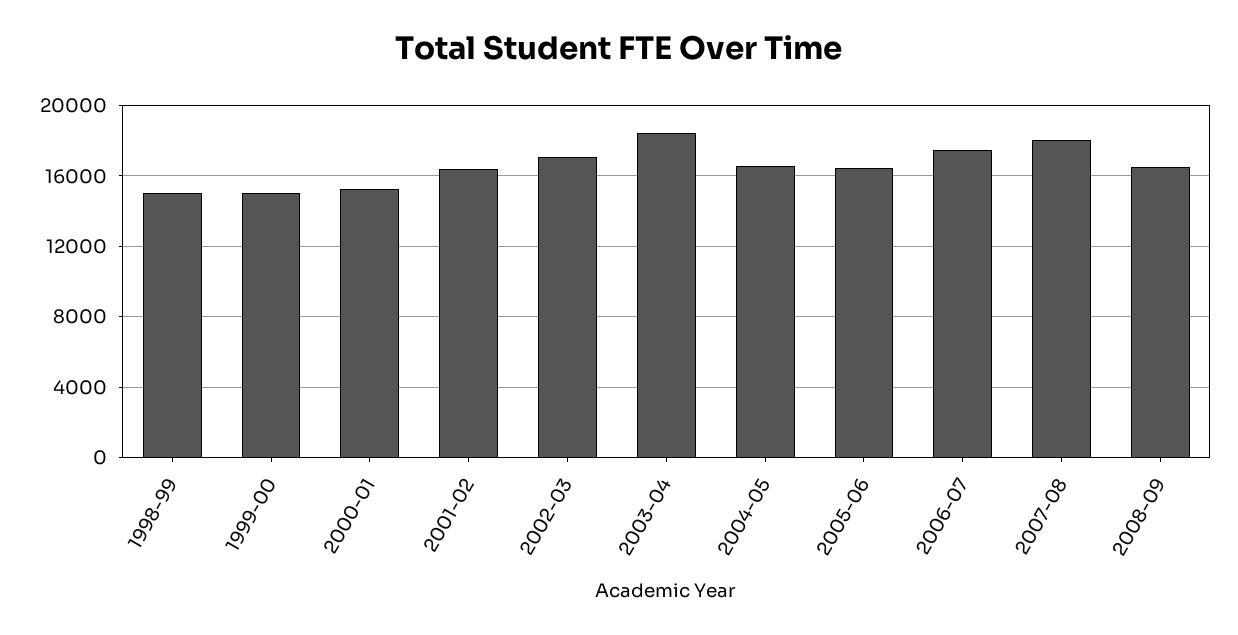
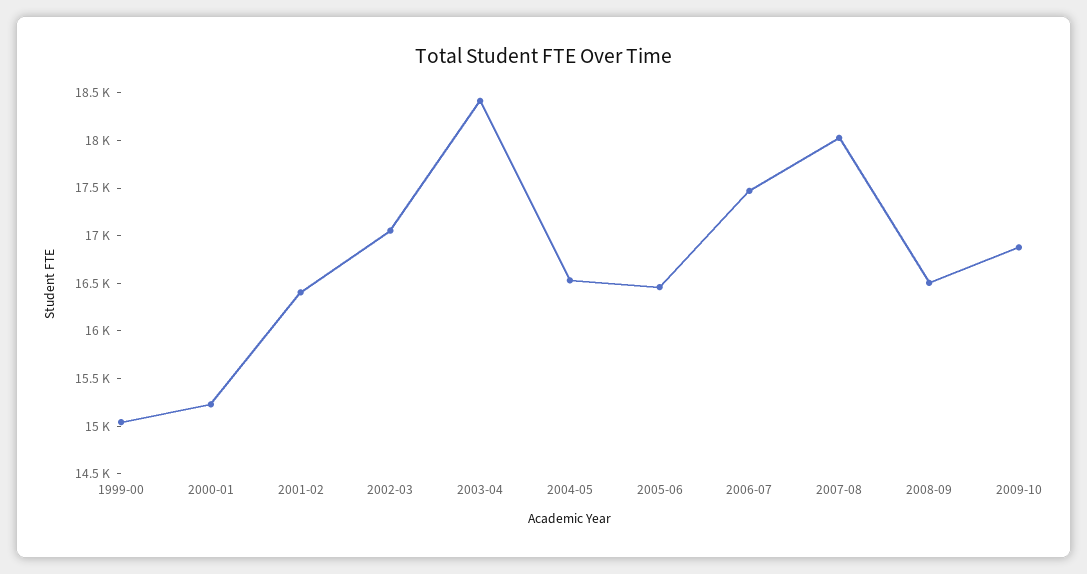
1998-99: 15000 -> none
2009-10: none -> 16900

